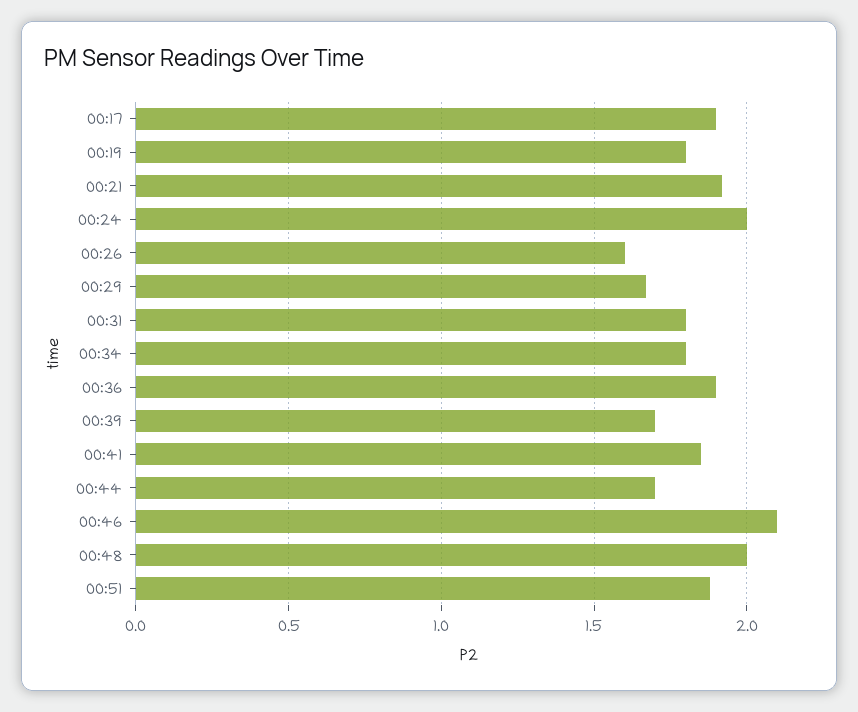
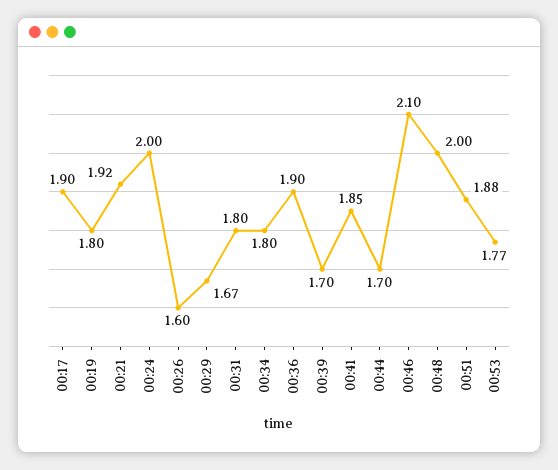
00:53: none -> 1.77

